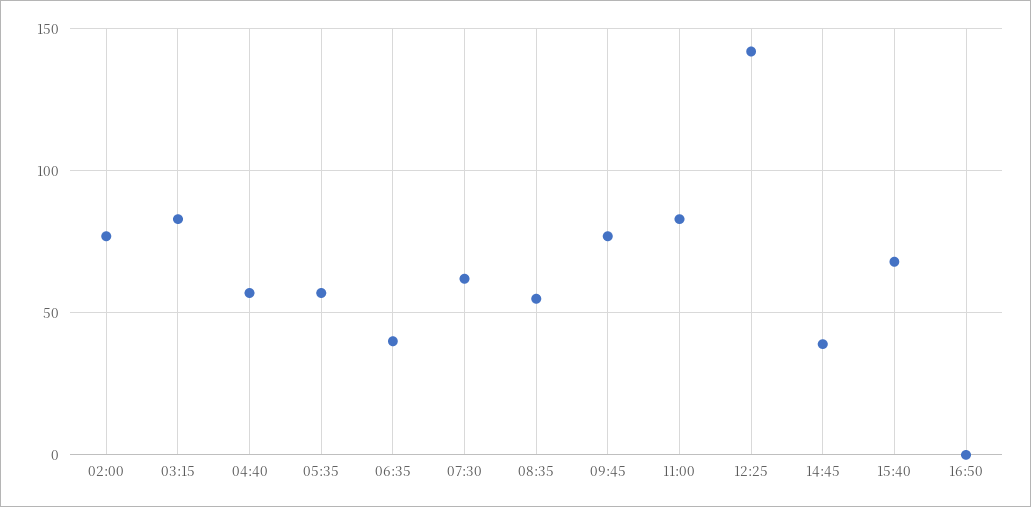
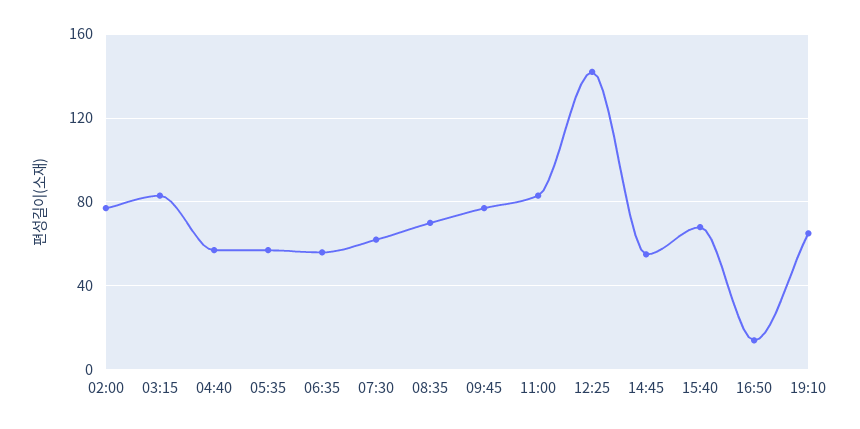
06:35: 40 -> 55
08:35: 55 -> 70
14:45: 40 -> 55
16:50: 0 -> 15
19:10: none -> 65

